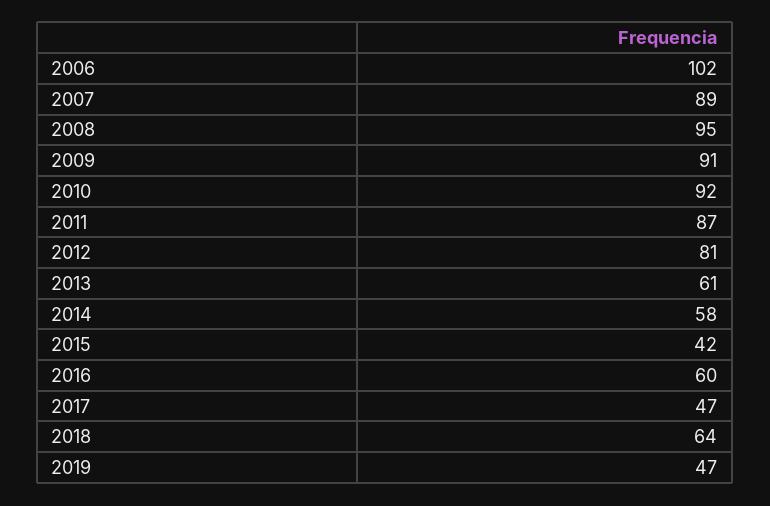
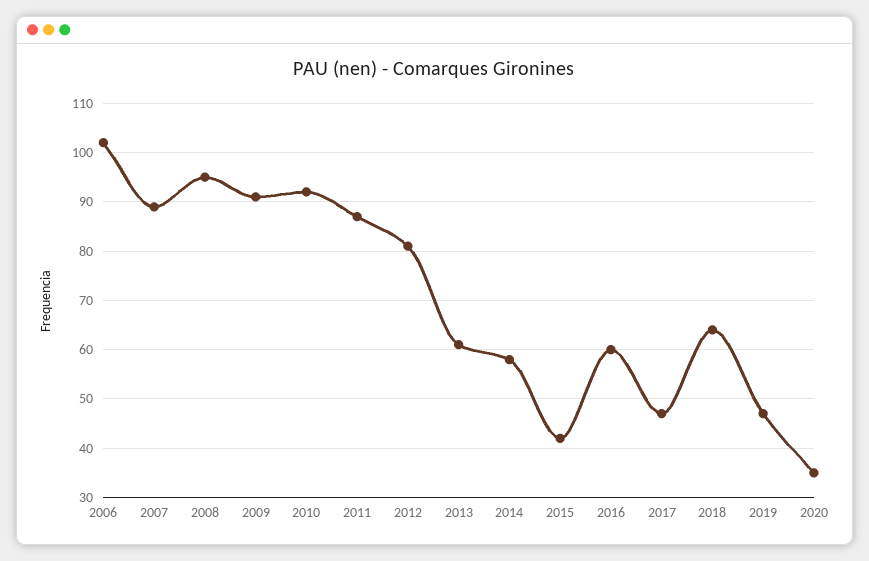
2020: none -> 35

